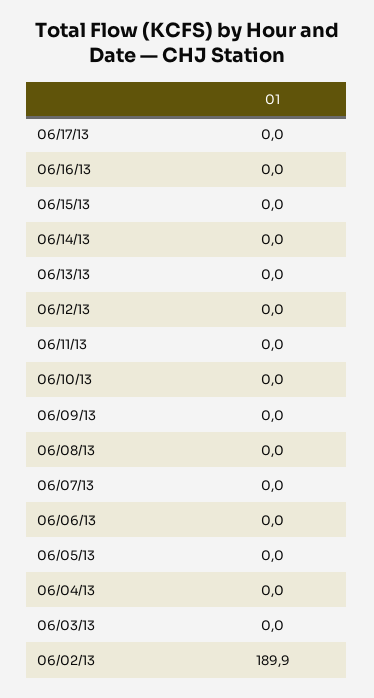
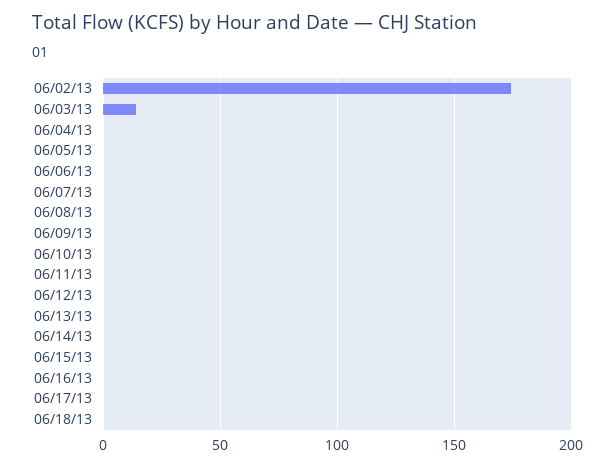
06/03/13: 0 -> 15
06/02/13: 189.9 -> 175
06/18/13: none -> 0

